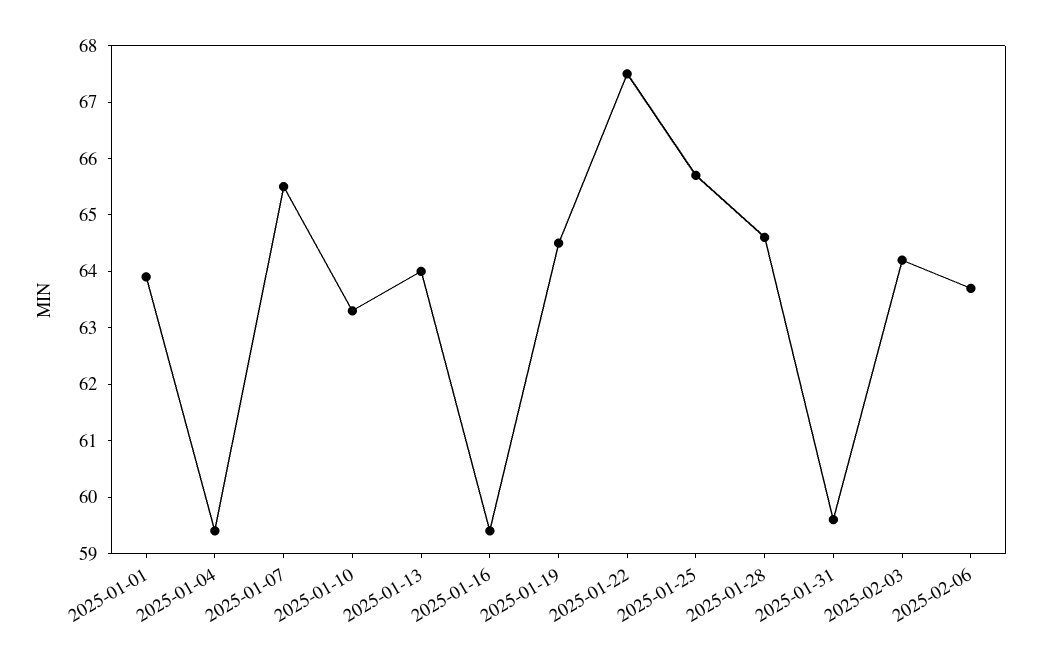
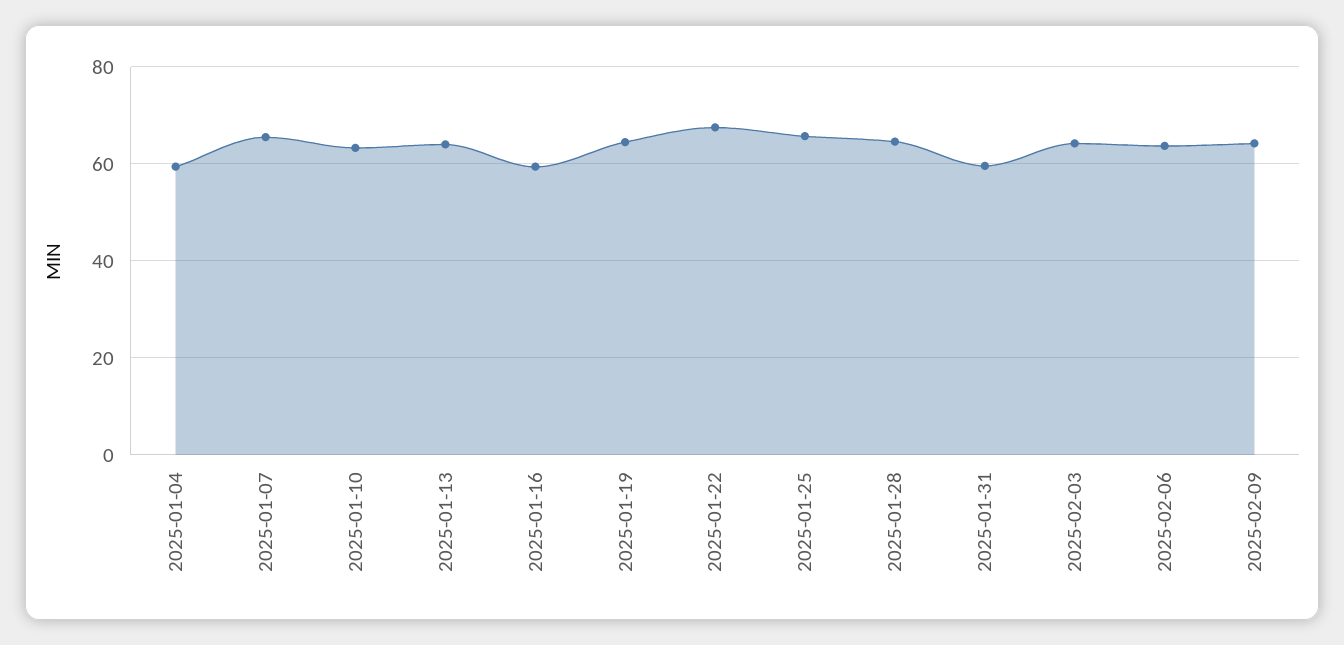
2025-01-01: 64 -> none
2025-02-09: none -> 64

